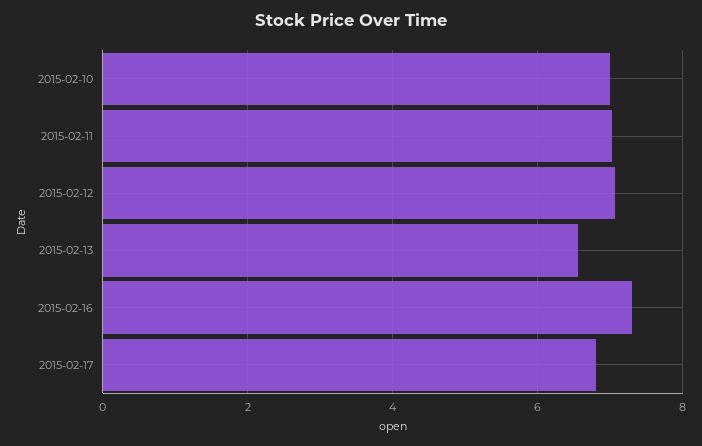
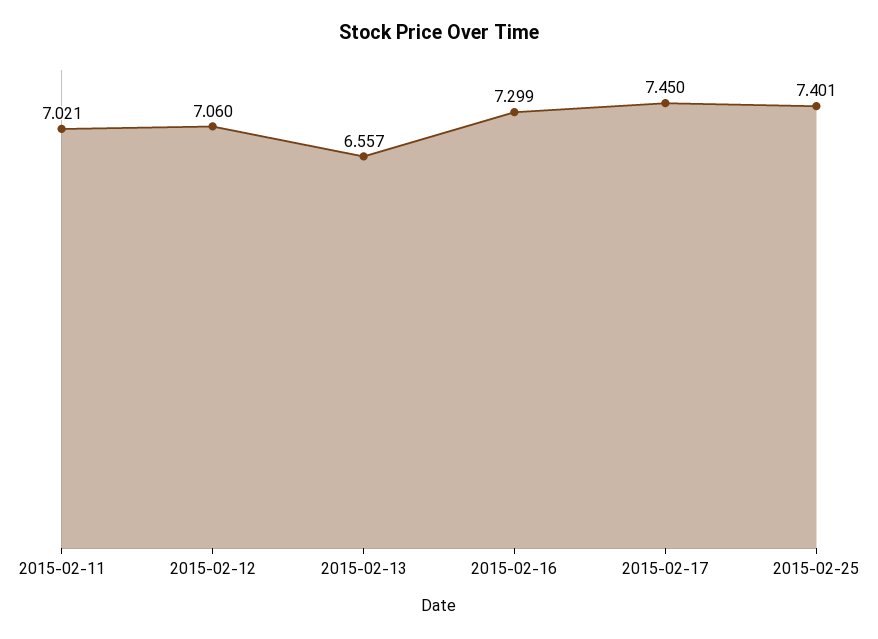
2015-02-10: 7 -> none
2015-02-17: 6.8 -> 7.45
2015-02-25: none -> 7.401

